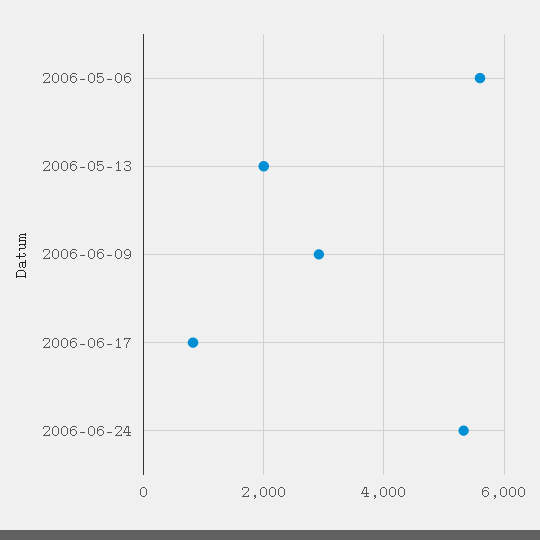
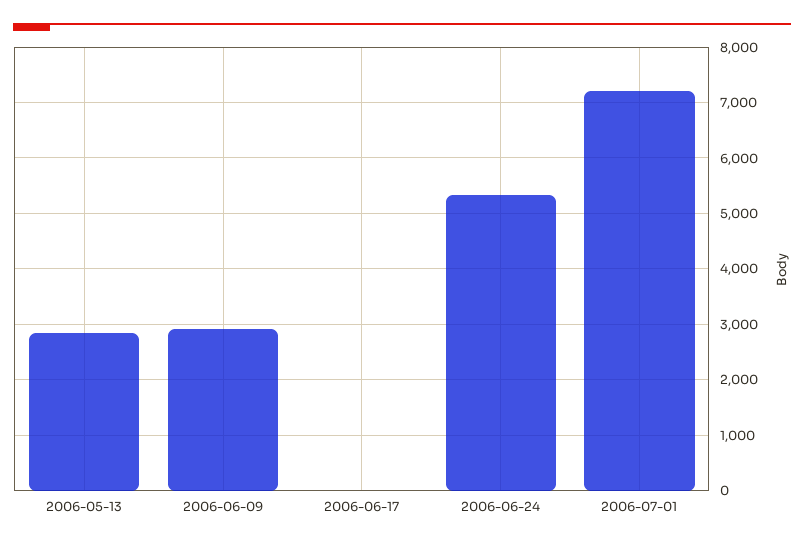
2006-05-06: 5600 -> none
2006-05-13: 2000 -> 2800
2006-06-17: 800 -> 0
2006-07-01: none -> 7200

